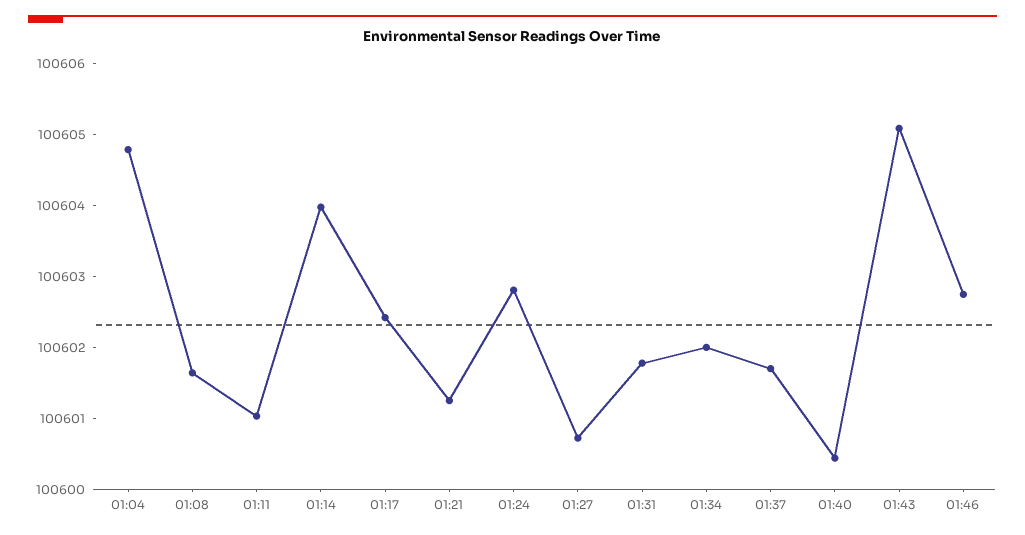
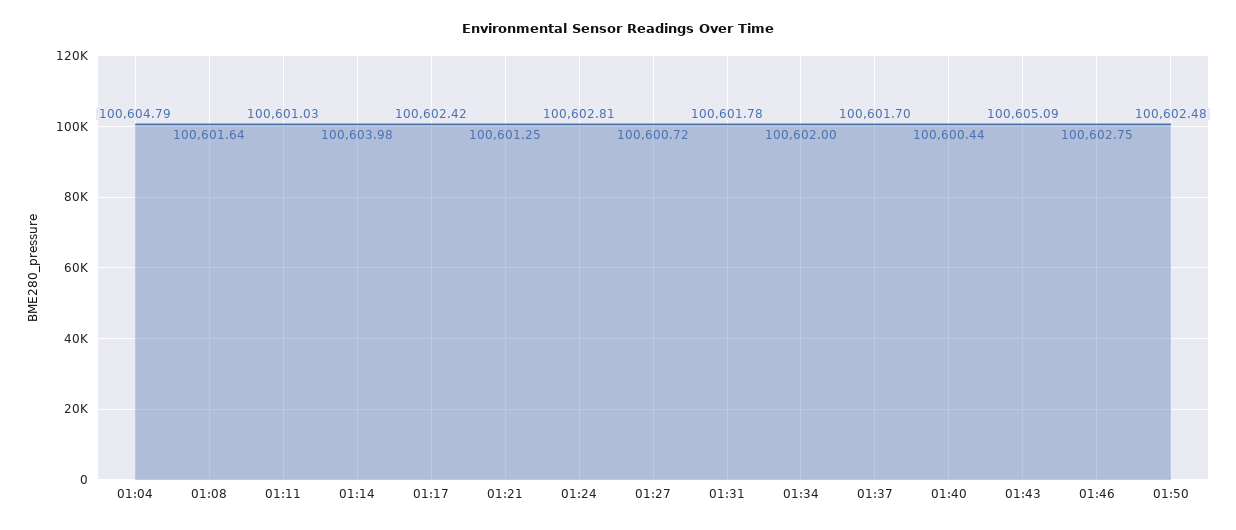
01:50: none -> 100602.48

